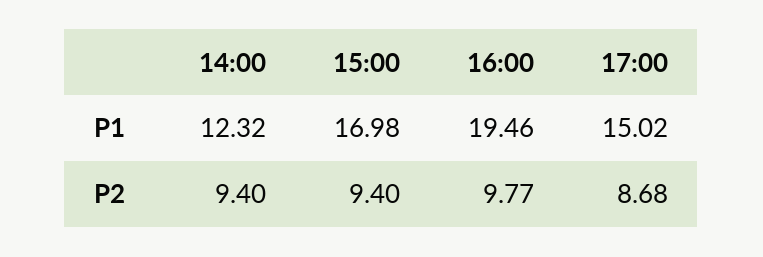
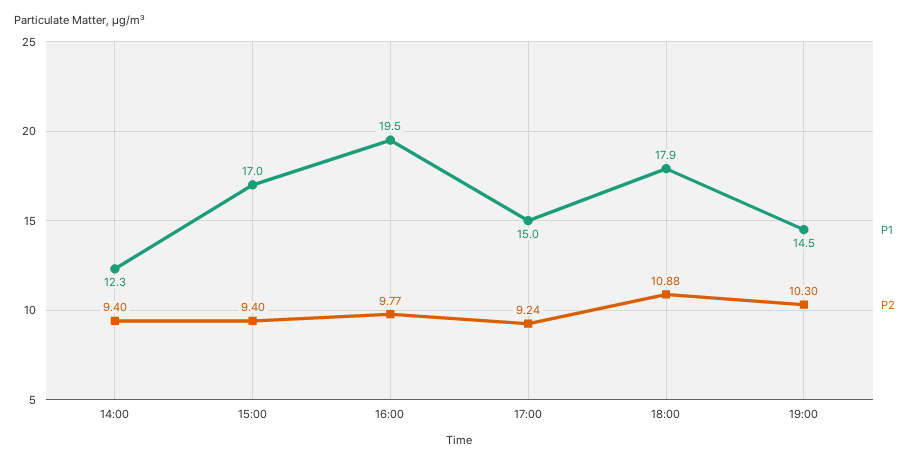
P2, 17:00: 8.68 -> 9.24
P1, 18:00: none -> 17.9
P2, 18:00: none -> 10.88
P1, 19:00: none -> 14.5
P2, 19:00: none -> 10.3

